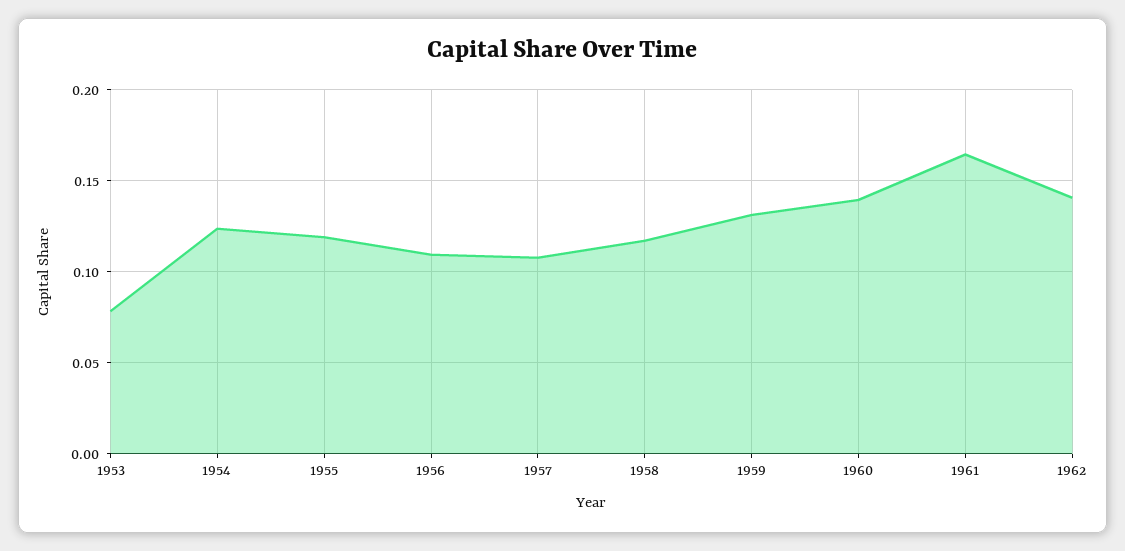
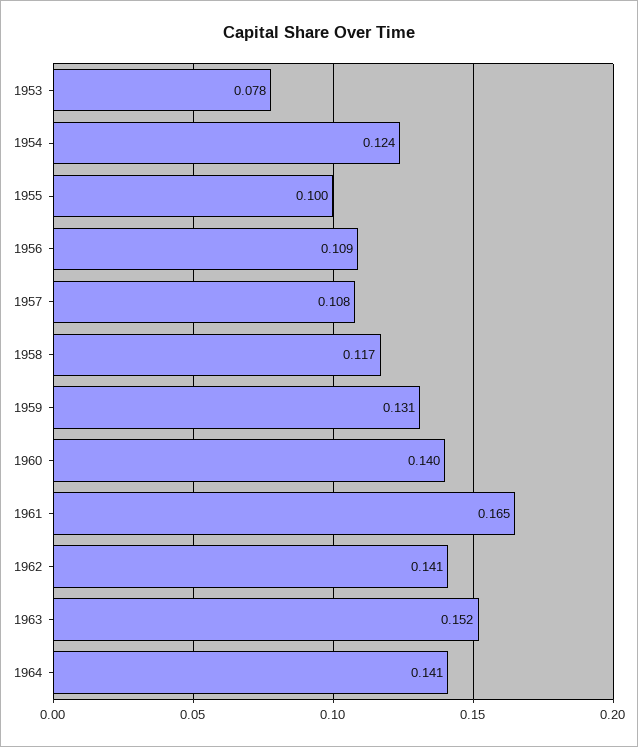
1955: 0.12 -> 0.1
1963: none -> 0.152
1964: none -> 0.141

